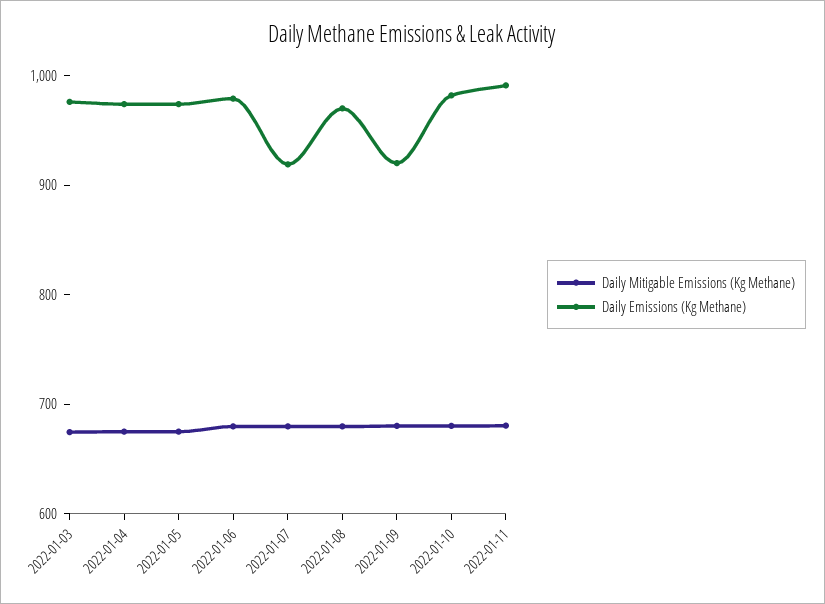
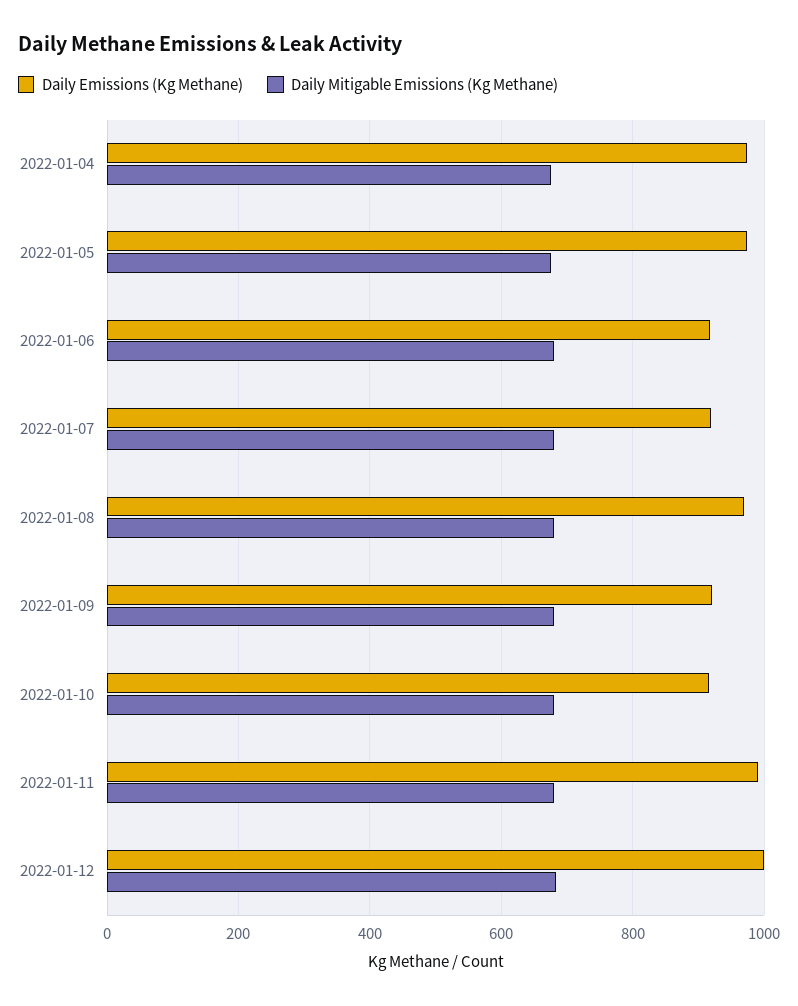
Daily Mitigable Emissions (Kg Methane), 2022-01-03: 680 -> none
Daily Emissions (Kg Methane), 2022-01-03: 980 -> none
Daily Emissions (Kg Methane), 2022-01-06: 980 -> 920
Daily Emissions (Kg Methane), 2022-01-10: 980 -> 920
Daily Emissions (Kg Methane), 2022-01-12: none -> 1000
Daily Mitigable Emissions (Kg Methane), 2022-01-12: none -> 680

